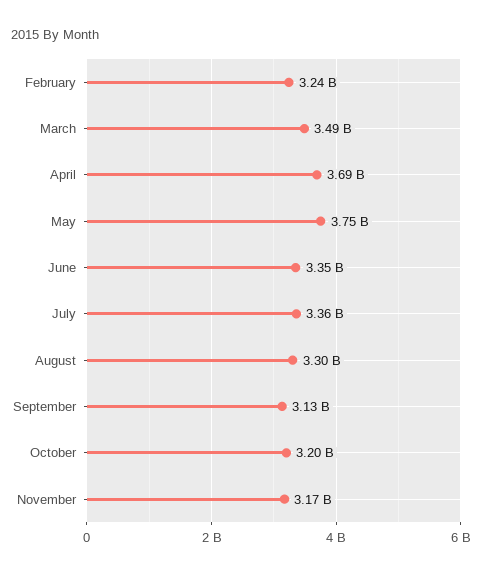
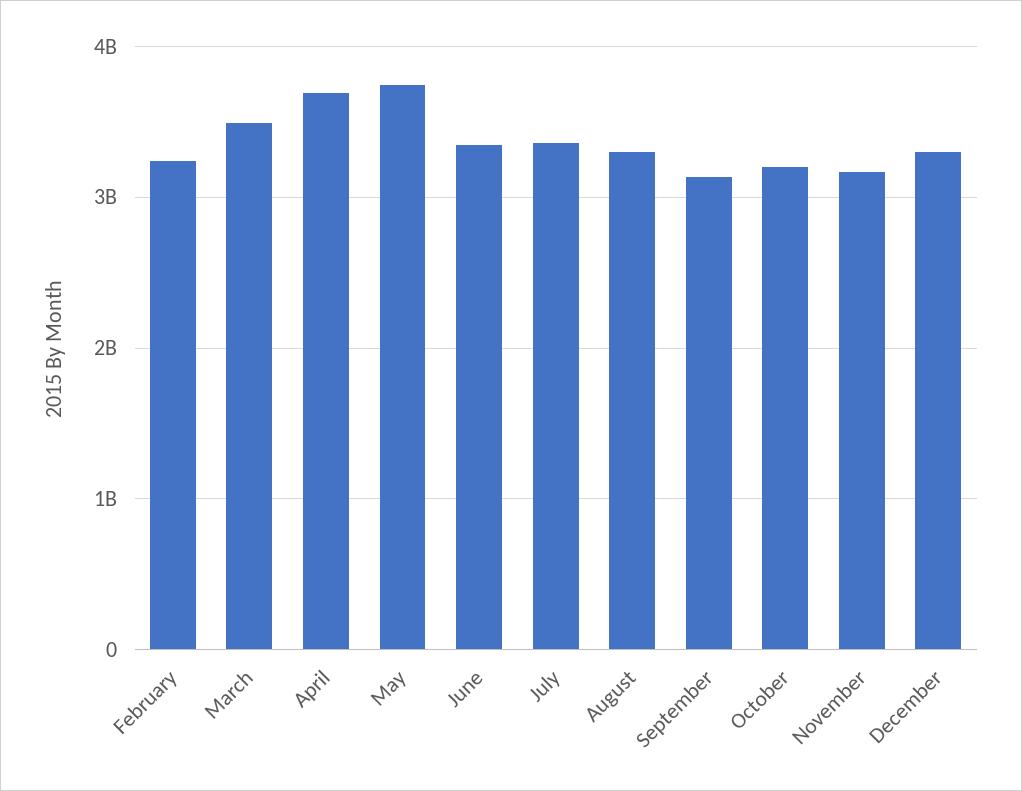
December: none -> 3300000000

